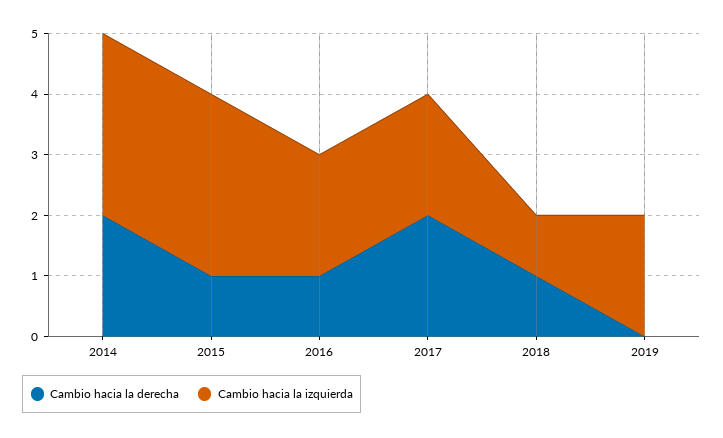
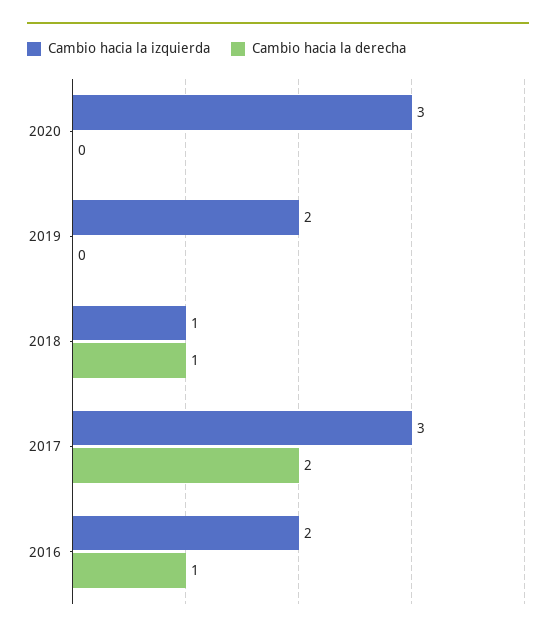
Cambio hacia la derecha, 2014: 2 -> none
Cambio hacia la izquierda, 2014: 3 -> none
Cambio hacia la derecha, 2015: 1 -> none
Cambio hacia la izquierda, 2015: 3 -> none
Cambio hacia la izquierda, 2017: 2 -> 3
Cambio hacia la izquierda, 2020: none -> 3
Cambio hacia la derecha, 2020: none -> 0

